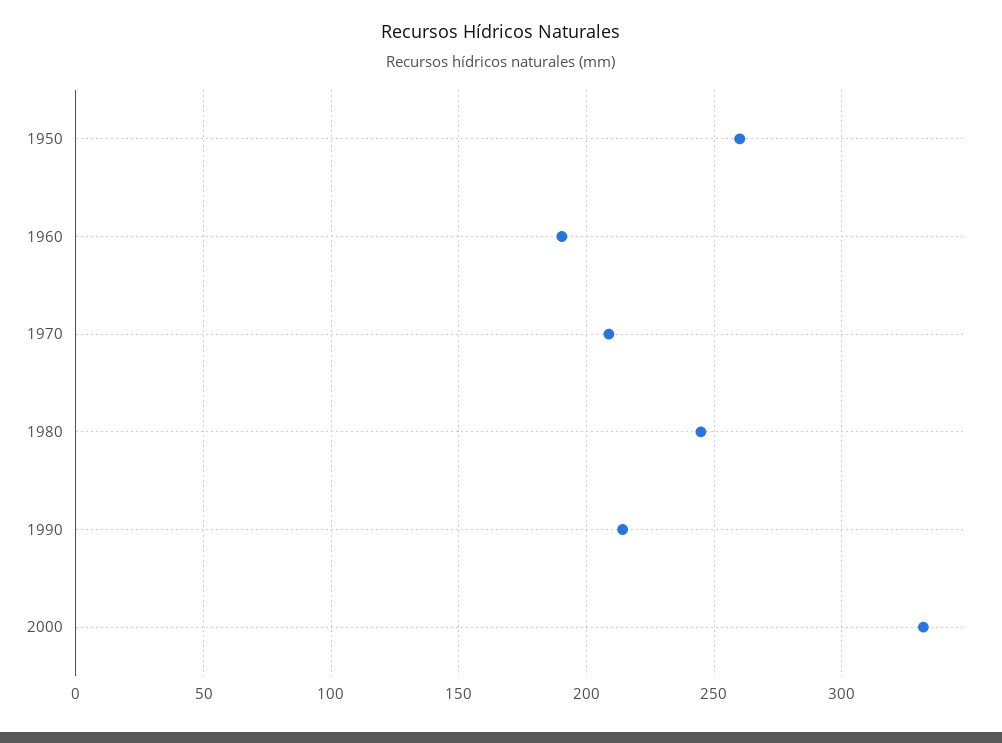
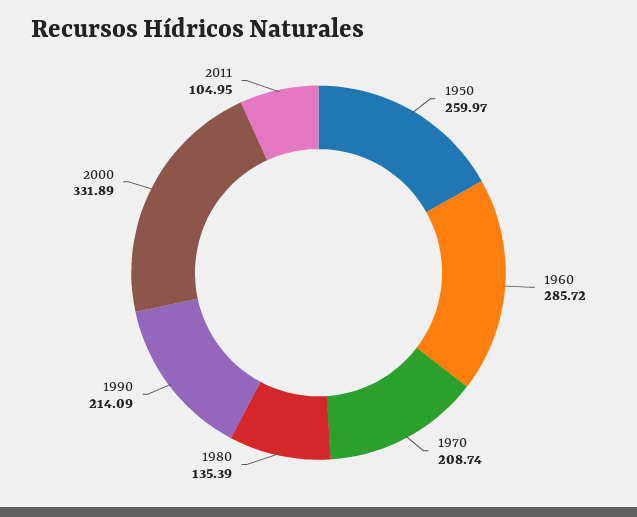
1960: 190 -> 285.72
1980: 245 -> 135.39
2011: none -> 104.95

